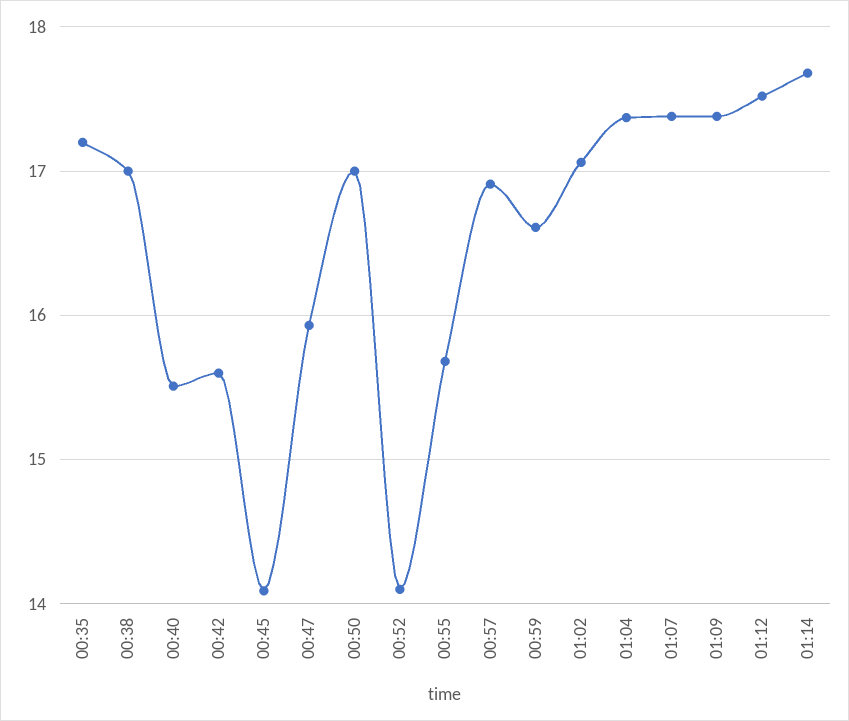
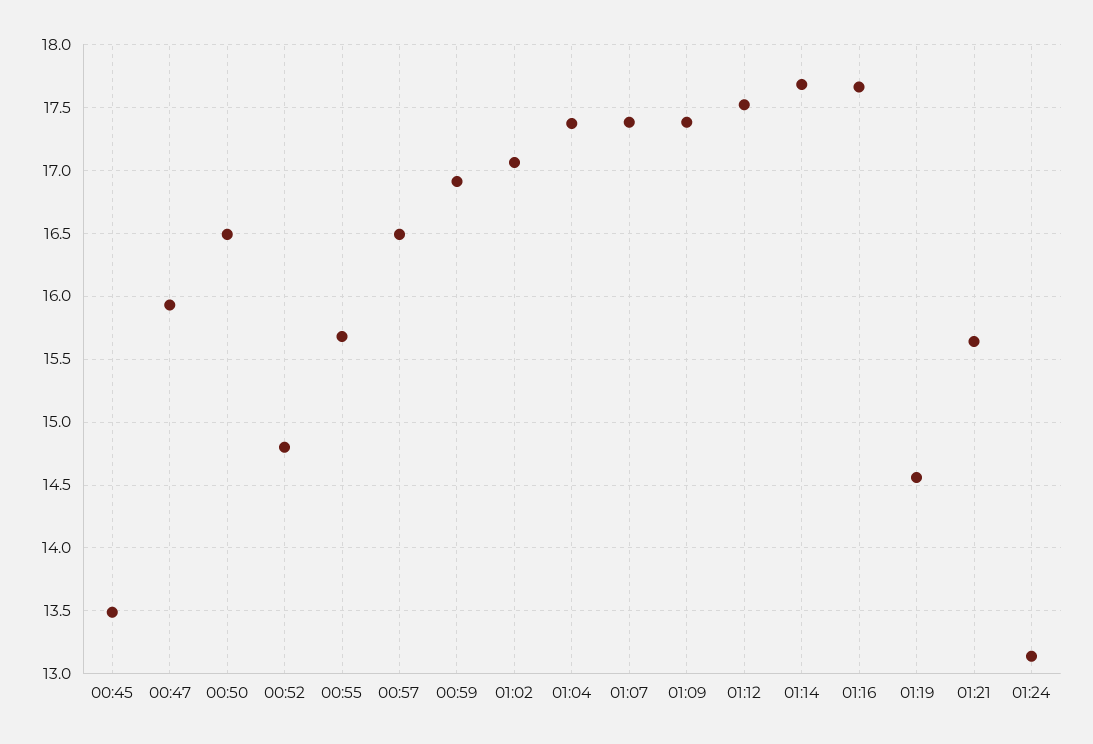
00:35: 17.2 -> none
00:38: 17 -> none
00:40: 15.5 -> none
00:42: 15.6 -> none
00:45: 14.1 -> 13.5
00:50: 17 -> 16.5
00:52: 14.1 -> 14.8
00:57: 16.9 -> 16.5
00:59: 16.6 -> 16.9
01:16: none -> 17.65
01:19: none -> 14.55
01:21: none -> 15.65
01:24: none -> 13.15

